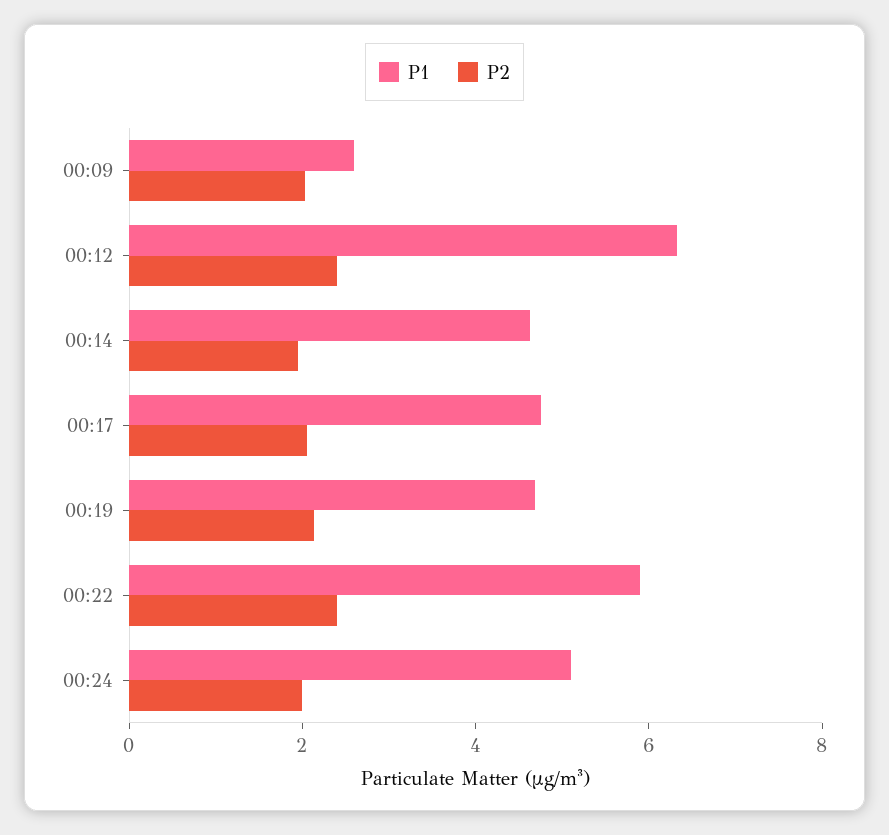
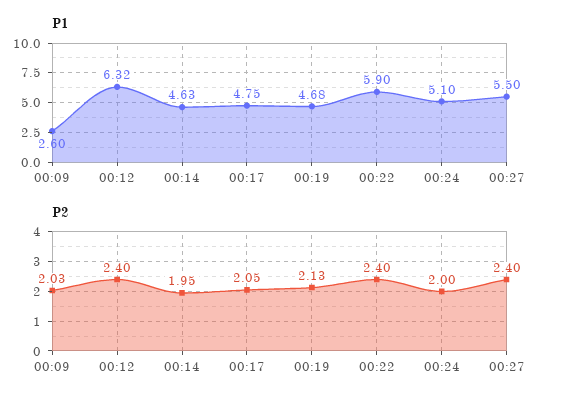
P1, 00:27: none -> 5.5
P2, 00:27: none -> 2.4

